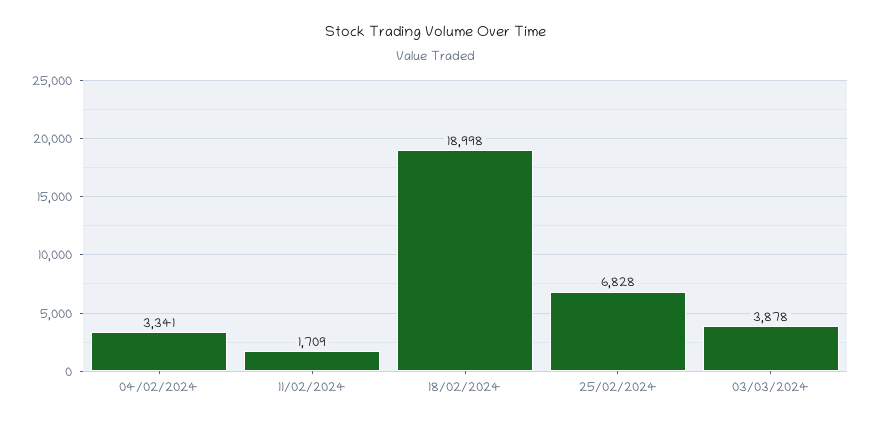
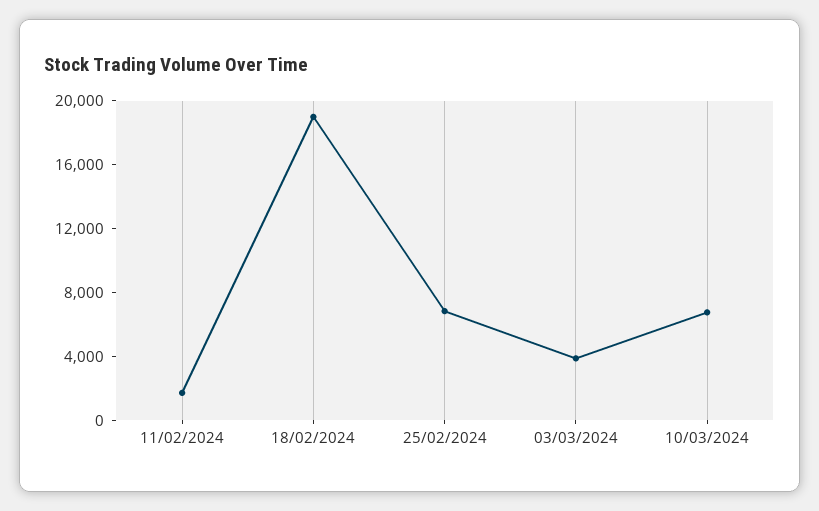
04/02/2024: 3341 -> none
10/03/2024: none -> 7000

